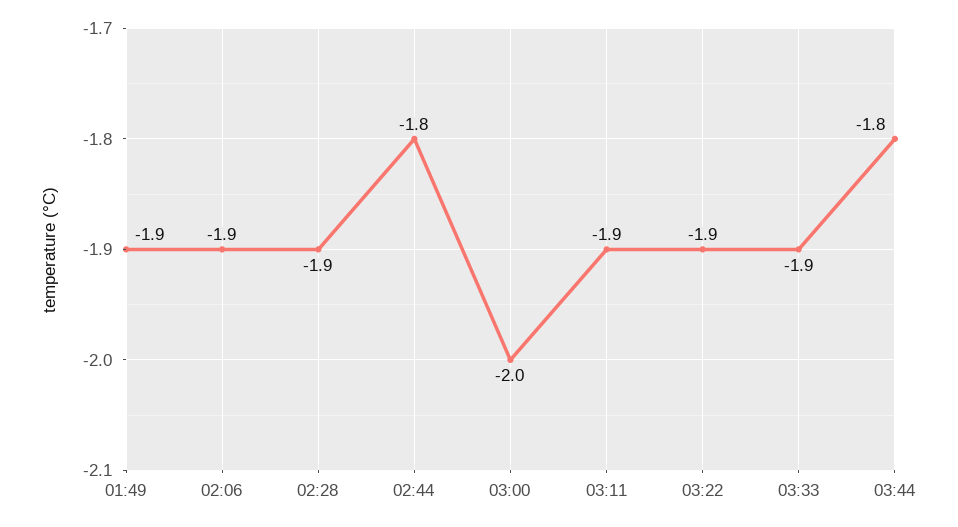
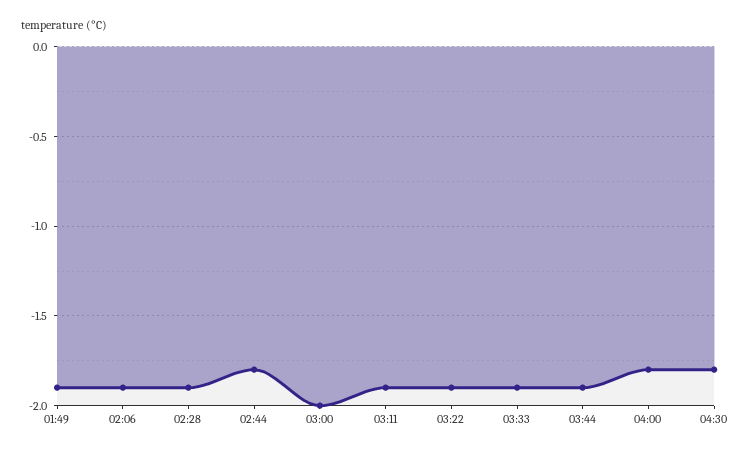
03:44: -1.8 -> -1.9
04:00: none -> -1.8
04:30: none -> -1.8

